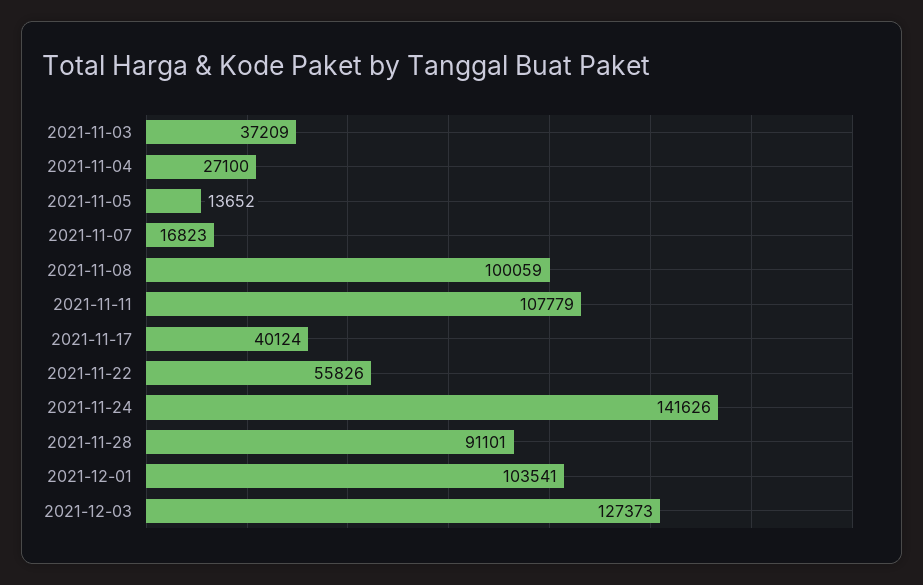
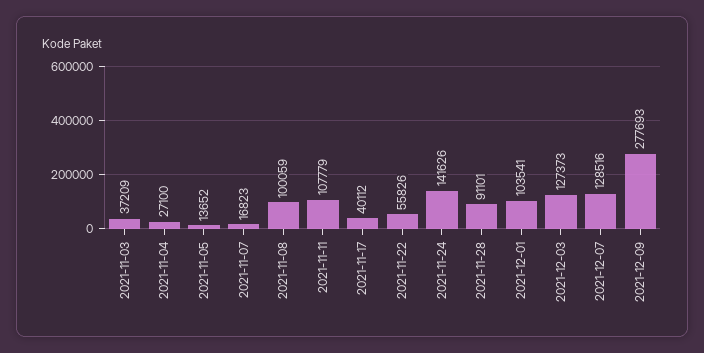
2021-11-17: 40124 -> 40112
2021-12-07: none -> 128516
2021-12-09: none -> 277693

